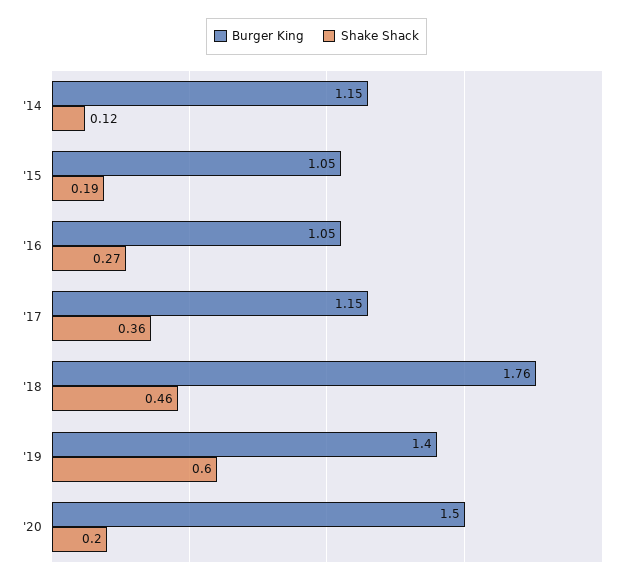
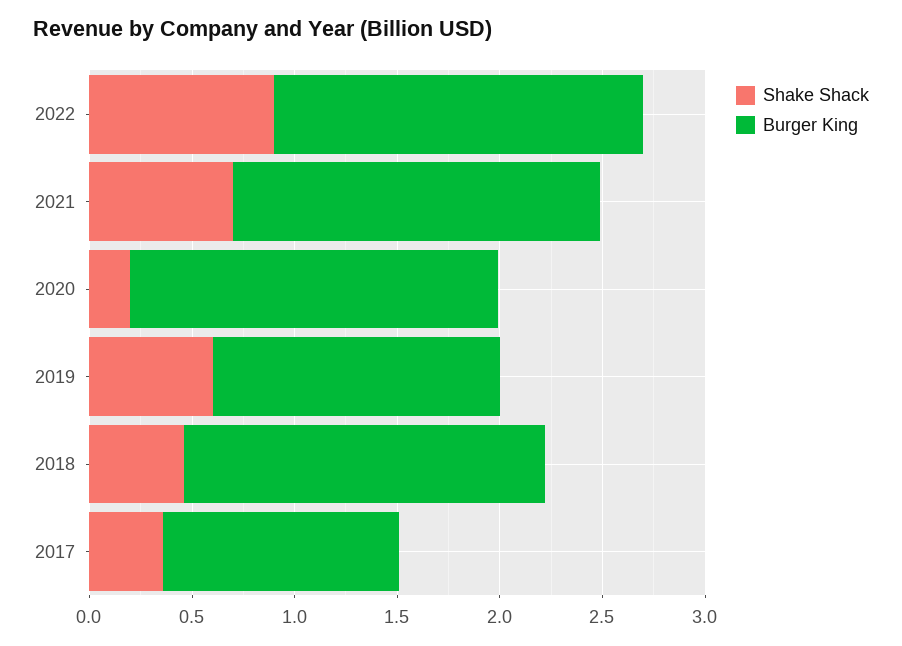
Burger King, '14: 1.15 -> none
Shake Shack, '14: 0.12 -> none
Burger King, '15: 1.05 -> none
Shake Shack, '15: 0.19 -> none
Burger King, '16: 1.05 -> none
Shake Shack, '16: 0.27 -> none
Burger King, '20: 1.5 -> 1.8
Shake Shack, 2022: none -> 0.9
Burger King, 2022: none -> 1.8
Shake Shack, 2021: none -> 0.7
Burger King, 2021: none -> 1.8

